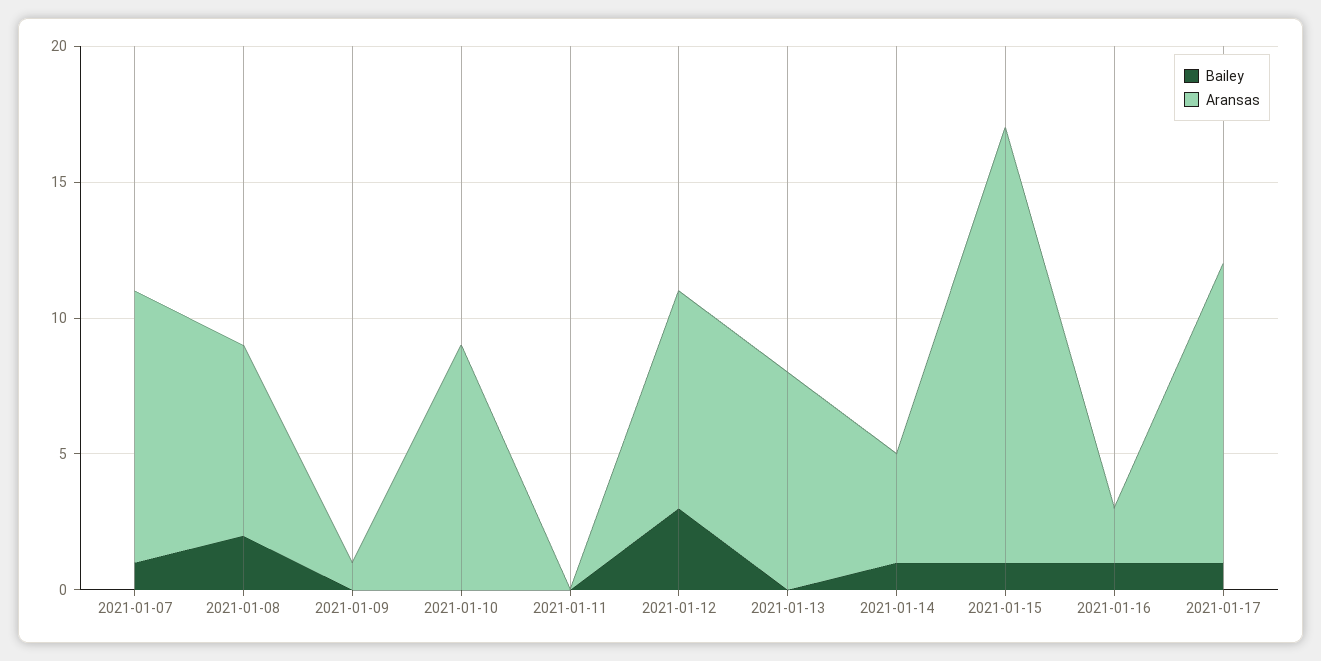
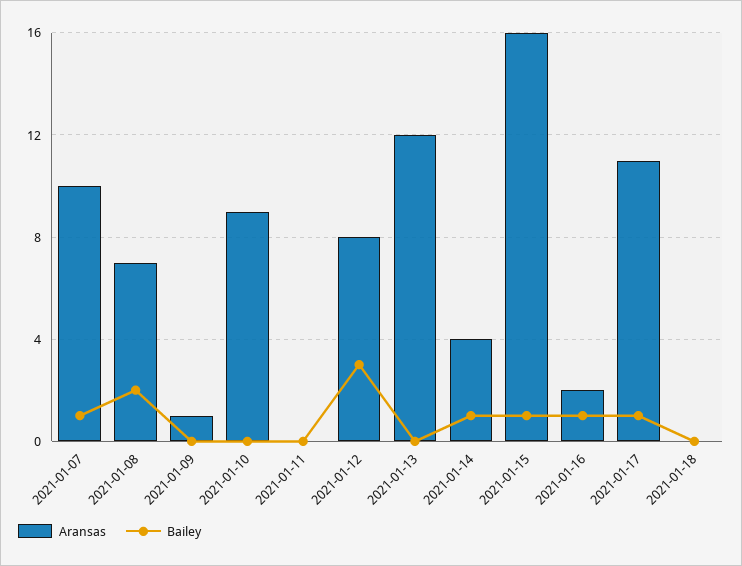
Aransas, 2021-01-13: 8 -> 12
Aransas, 2021-01-18: none -> 0
Bailey, 2021-01-18: none -> 0

